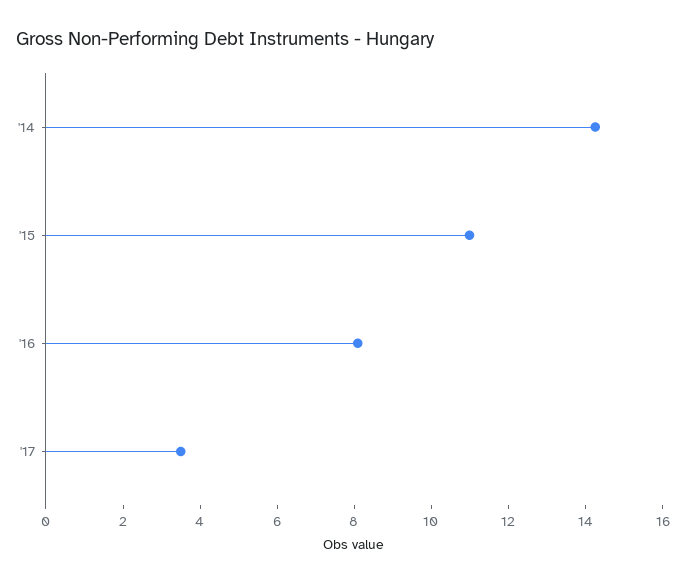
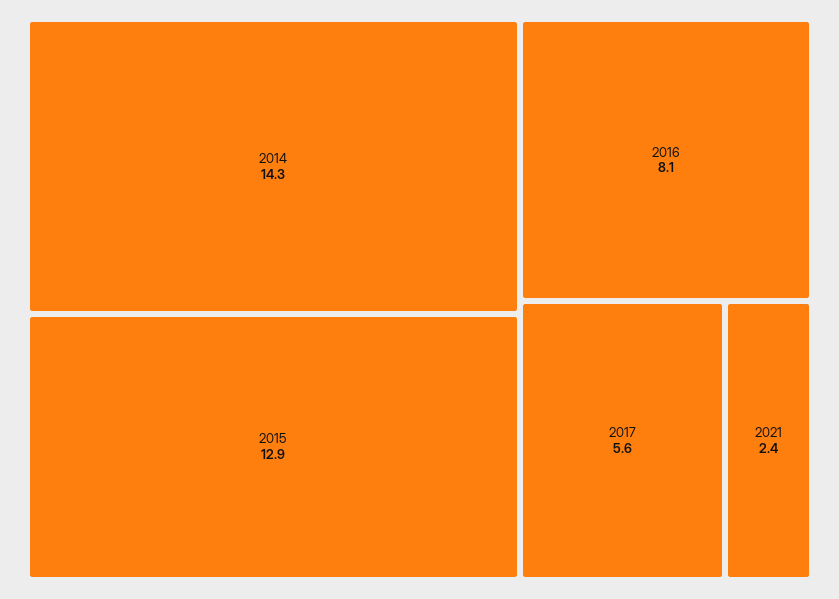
'15: 11 -> 12.9
'17: 3.5 -> 5.6
2021: none -> 2.4

